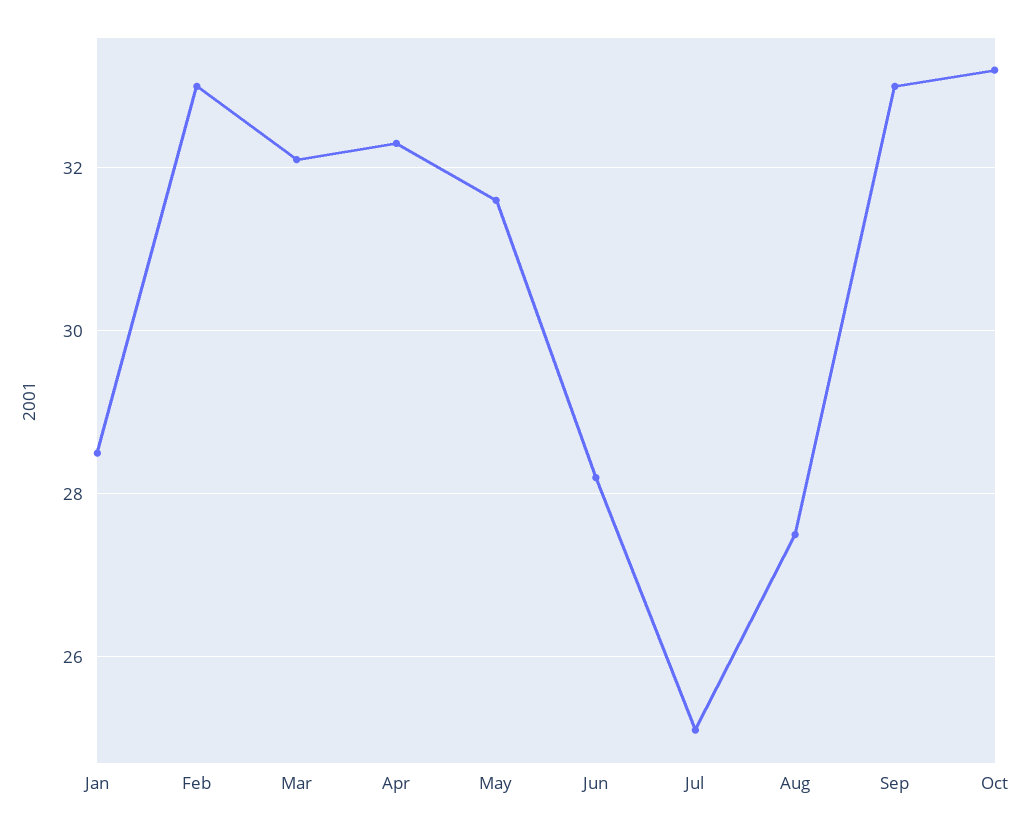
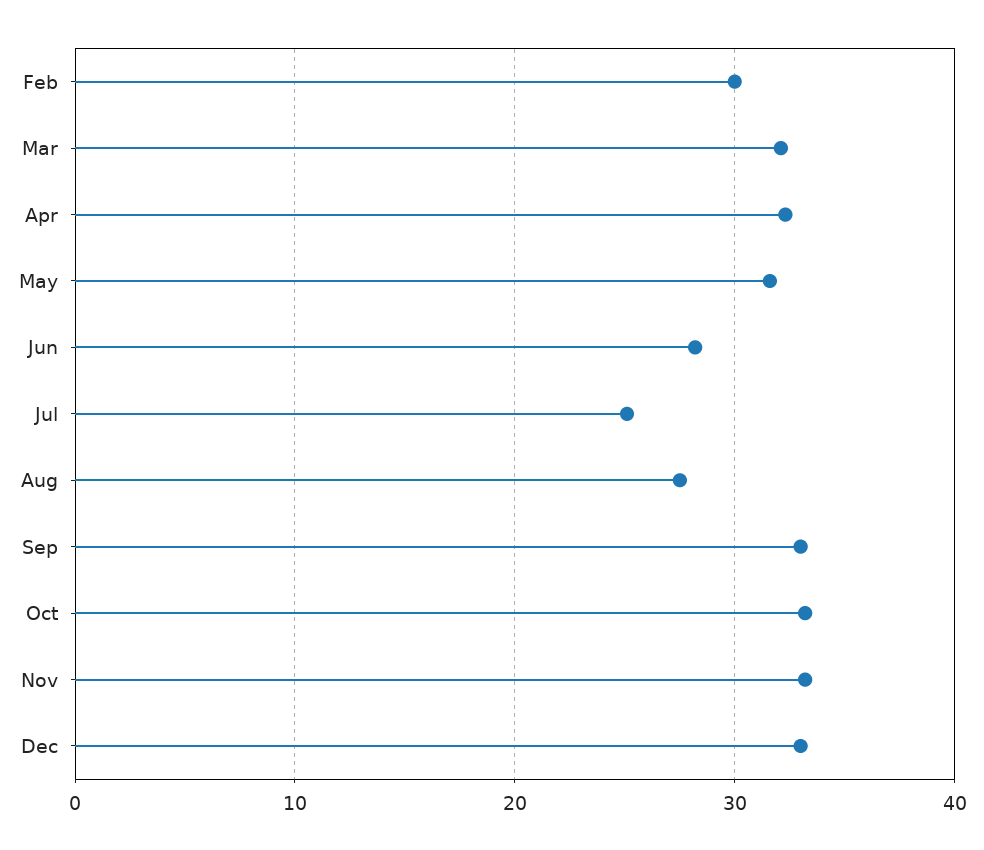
Jan: 28.5 -> none
Feb: 33 -> 30
Nov: none -> 33
Dec: none -> 33

